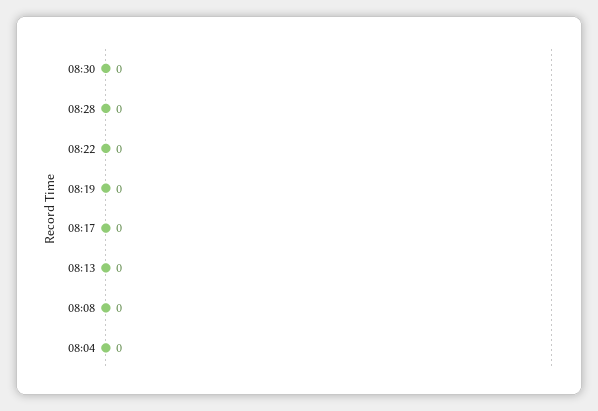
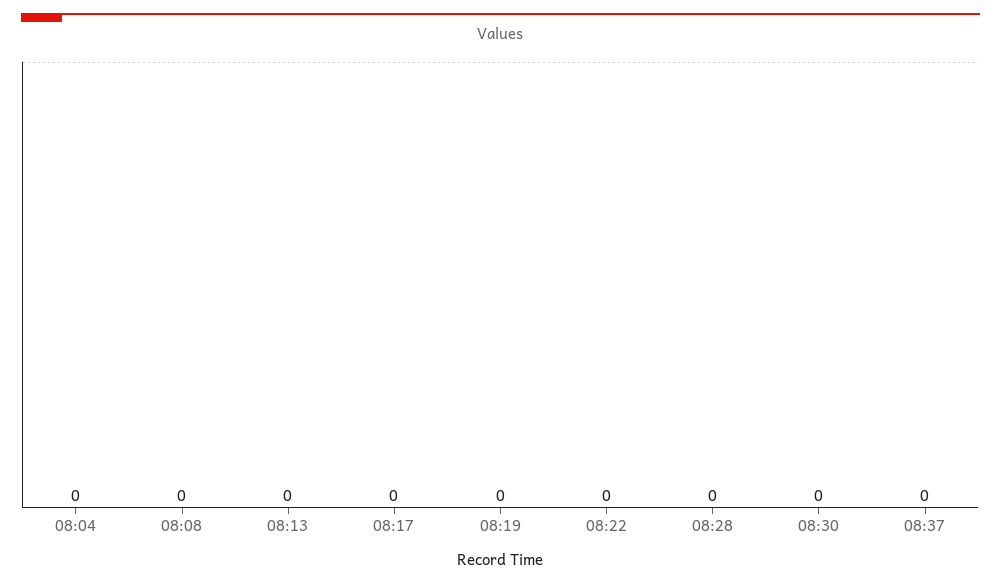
08:37: none -> 0

